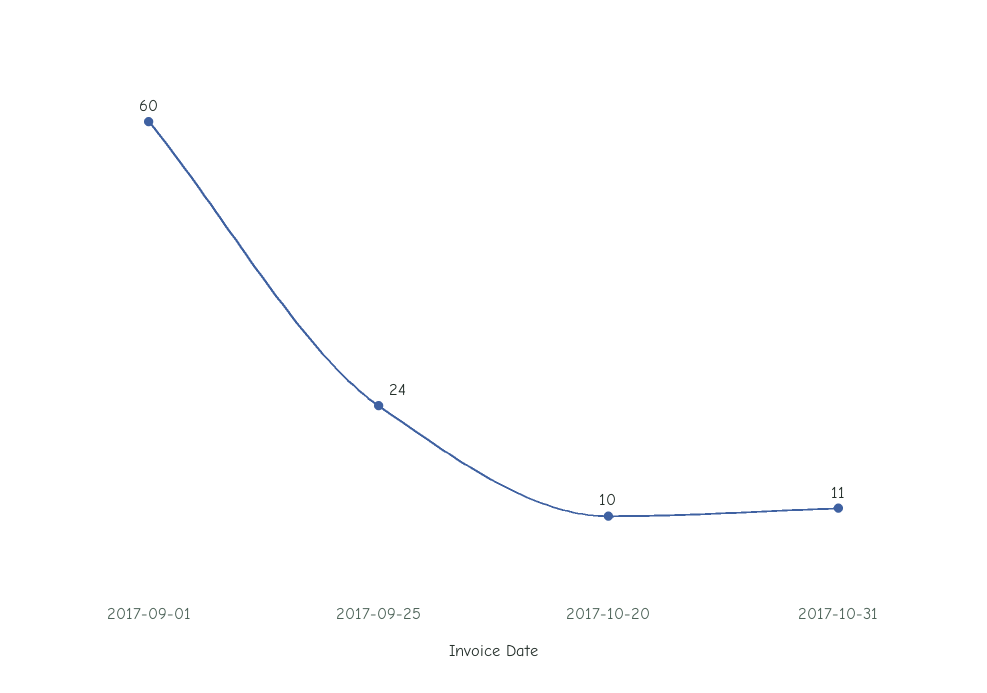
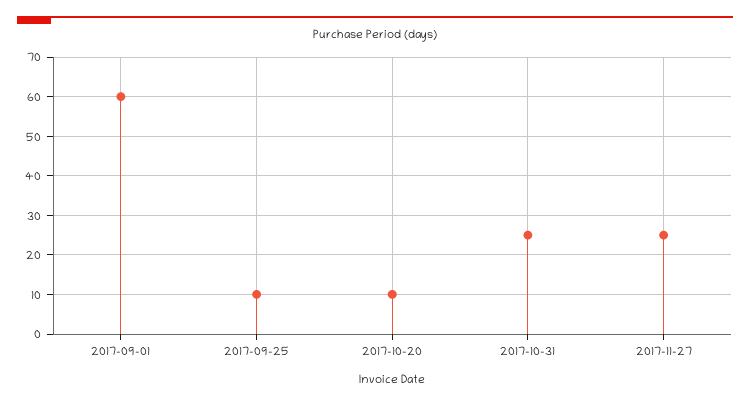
2017-09-25: 24 -> 10
2017-10-31: 11 -> 25
2017-11-27: none -> 25

